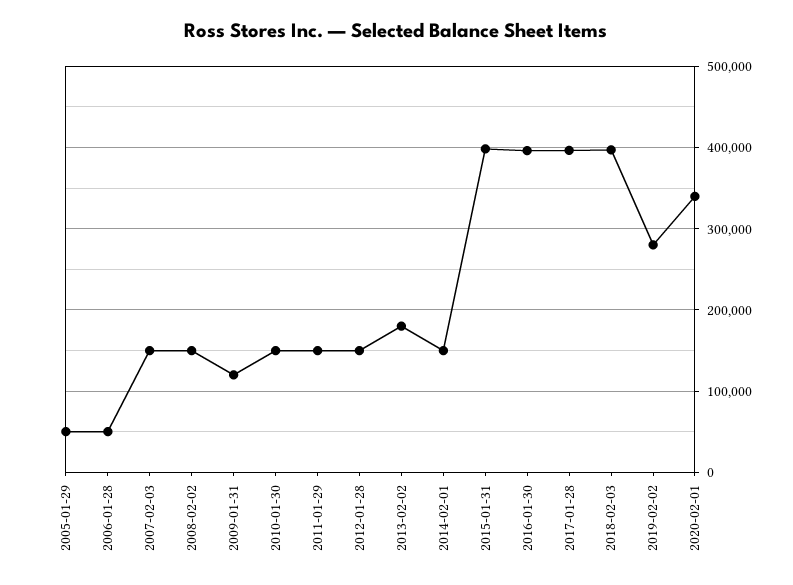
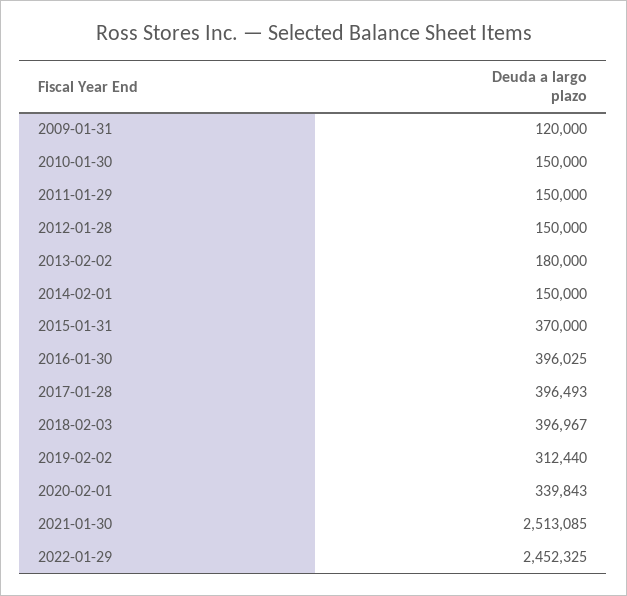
2005-01-29: 50000 -> none
2006-01-28: 50000 -> none
2007-02-03: 150000 -> none
2008-02-02: 150000 -> none
2015-01-31: 400000 -> 370000
2019-02-02: 280000 -> 312440
2021-01-30: none -> 2513085
2022-01-29: none -> 2452325

